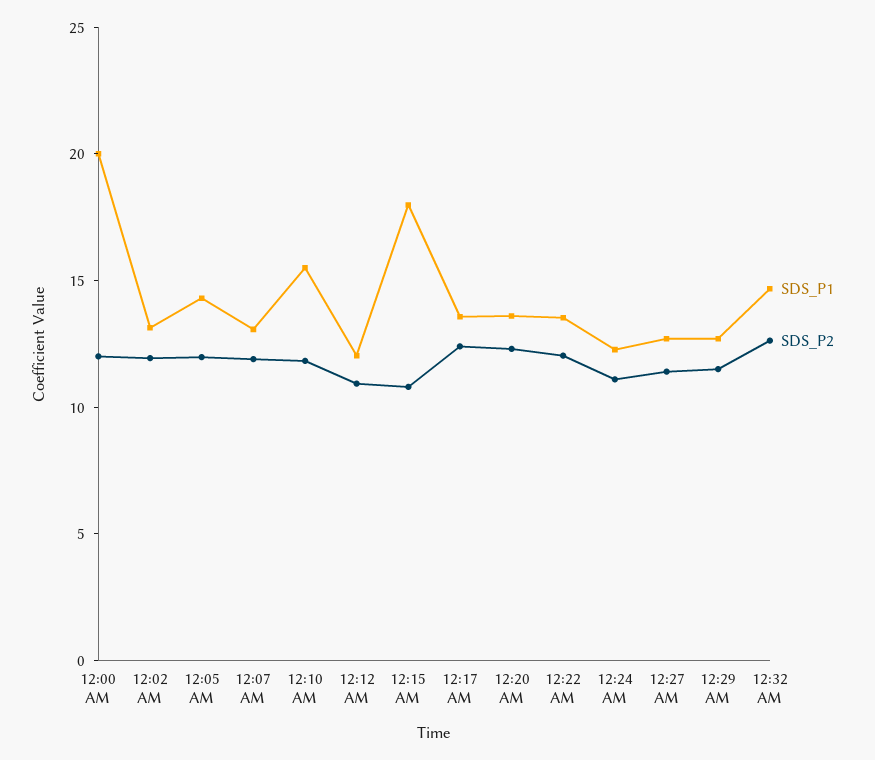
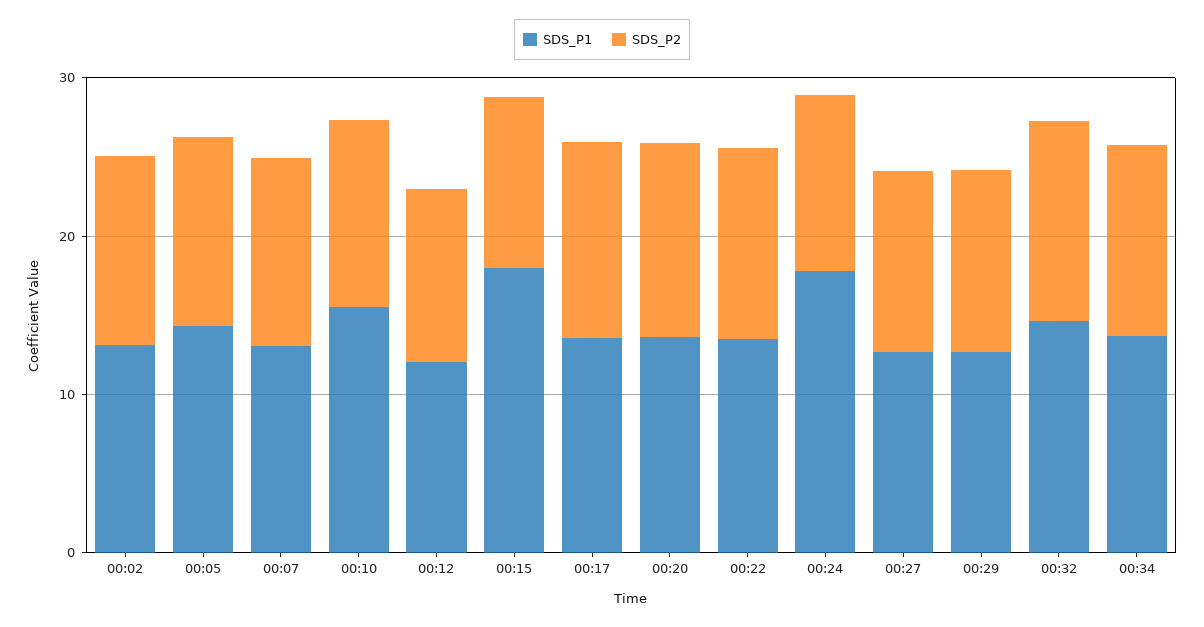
SDS_P1, 12:00 AM: 20 -> none
SDS_P2, 12:00 AM: 12 -> none
SDS_P1, 12:24 AM: 12 -> 18
SDS_P1, 00:34: none -> 14
SDS_P2, 00:34: none -> 12

